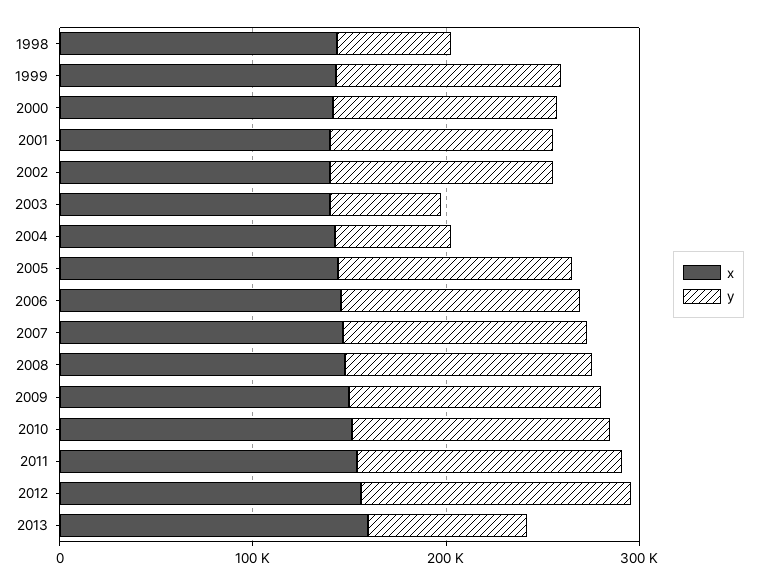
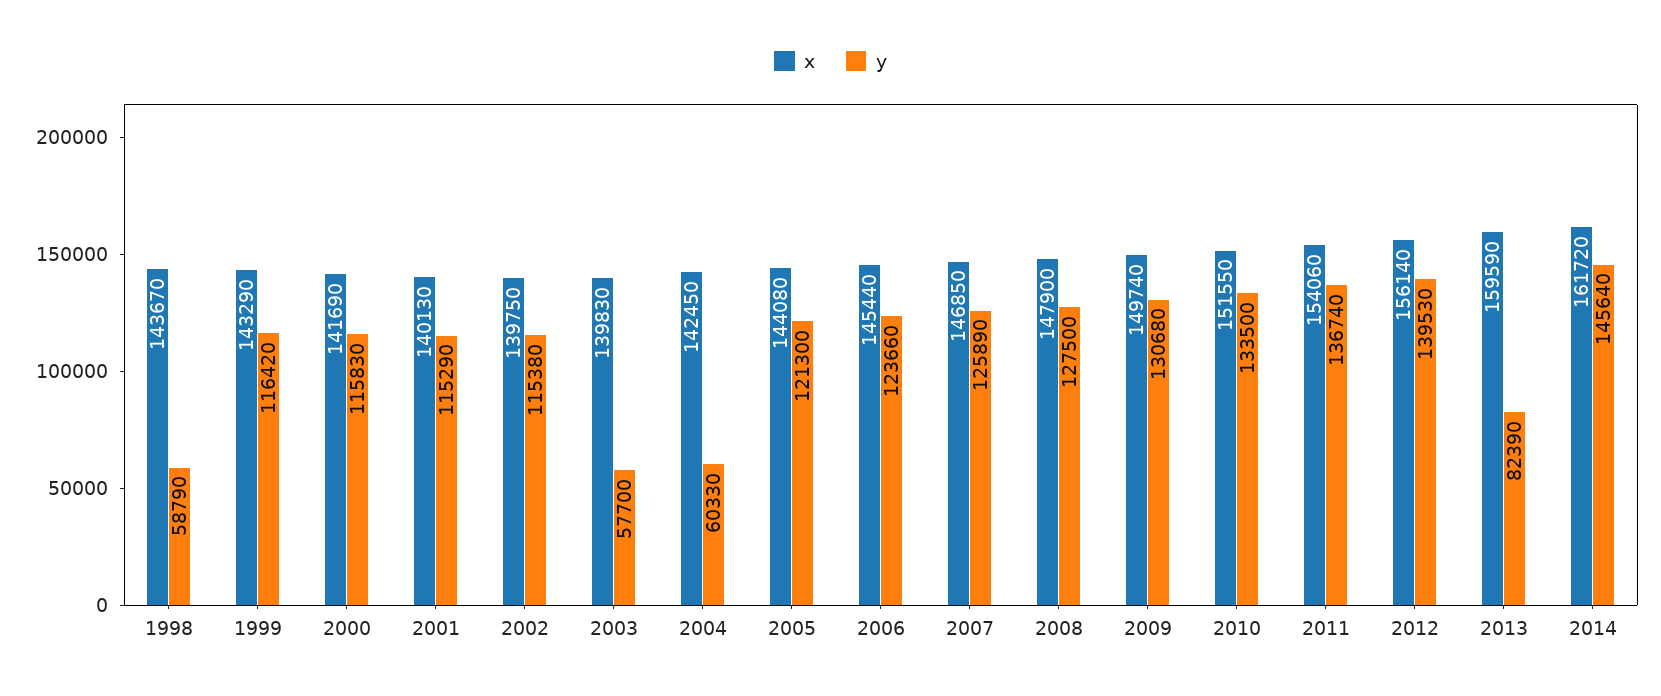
x, 2014: none -> 161720
y, 2014: none -> 145640

